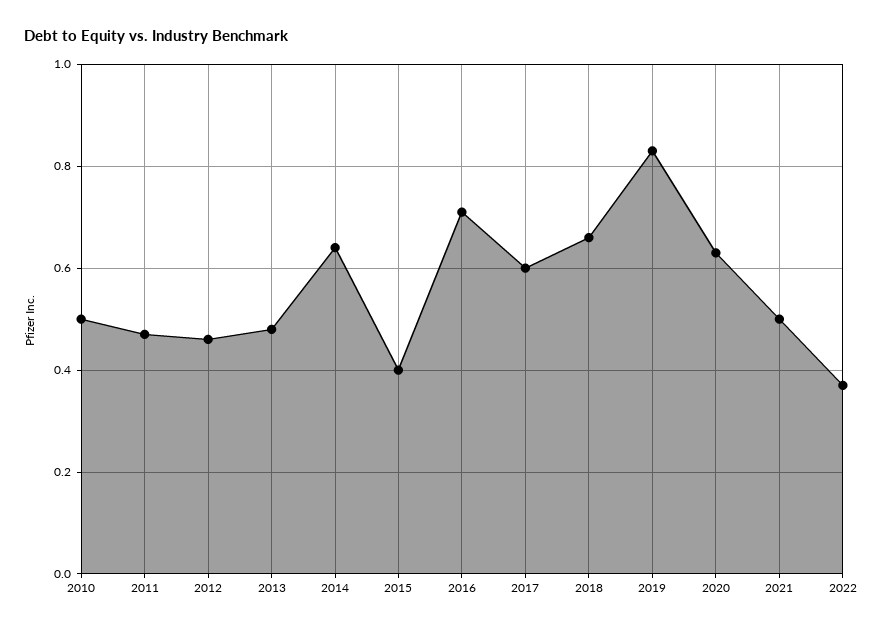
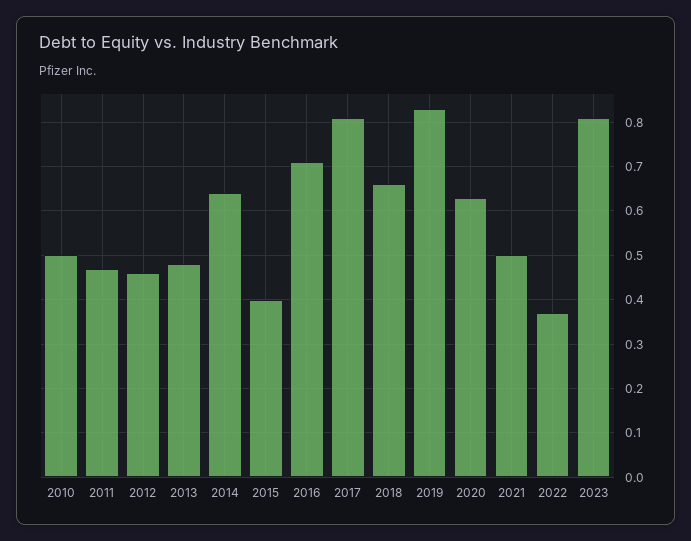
2017: 0.6 -> 0.8
2023: none -> 0.8

